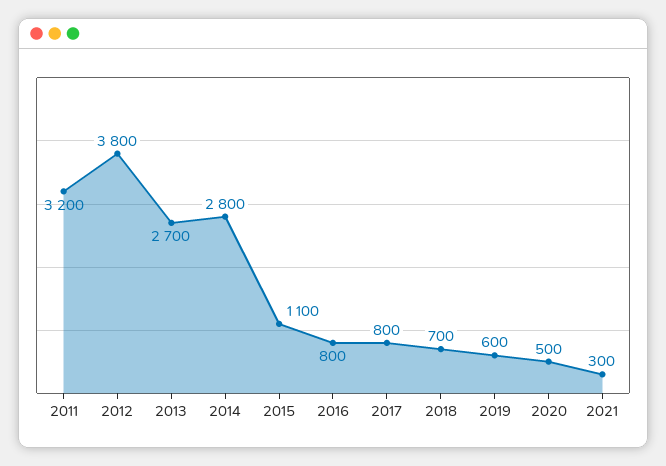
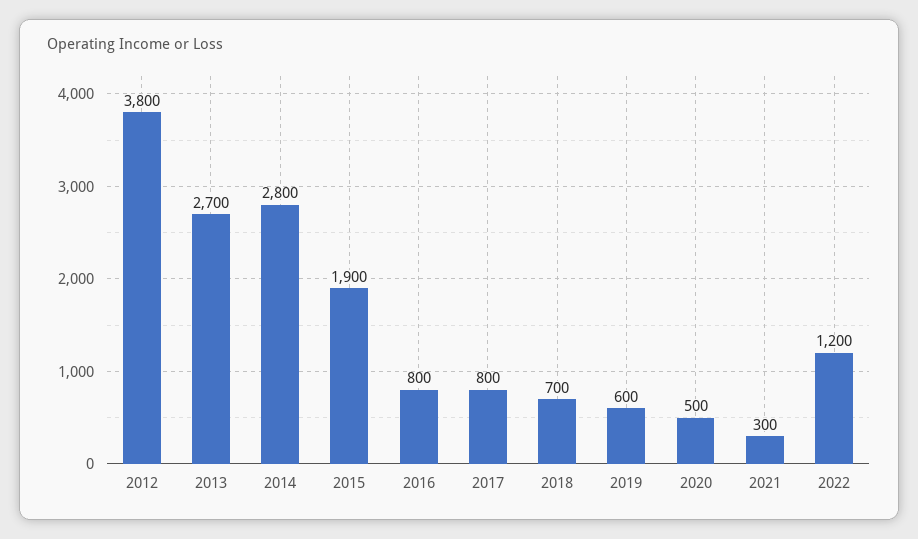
2011: 3200 -> none
2015: 1100 -> 1900
2022: none -> 1200

